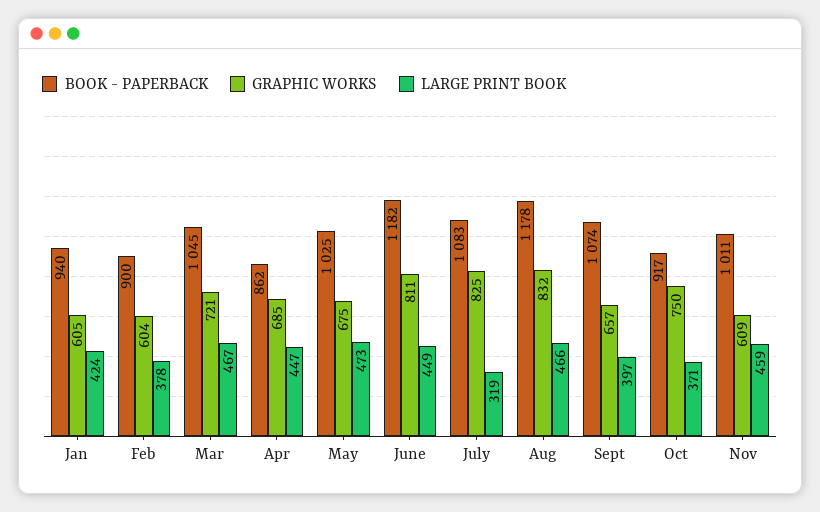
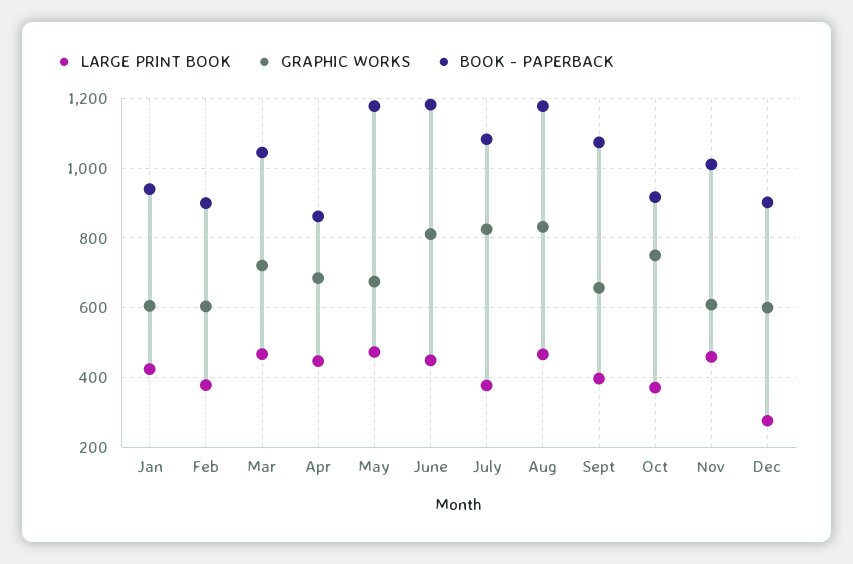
BOOK - PAPERBACK, May: 1025 -> 1180
LARGE PRINT BOOK, July: 319 -> 380
LARGE PRINT BOOK, Dec: none -> 280
GRAPHIC WORKS, Dec: none -> 600
BOOK - PAPERBACK, Dec: none -> 900

